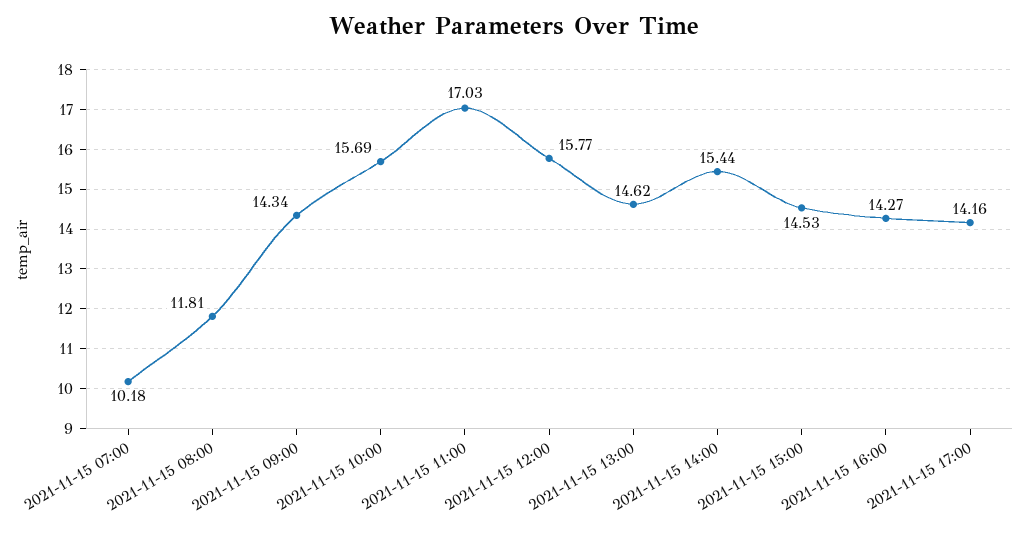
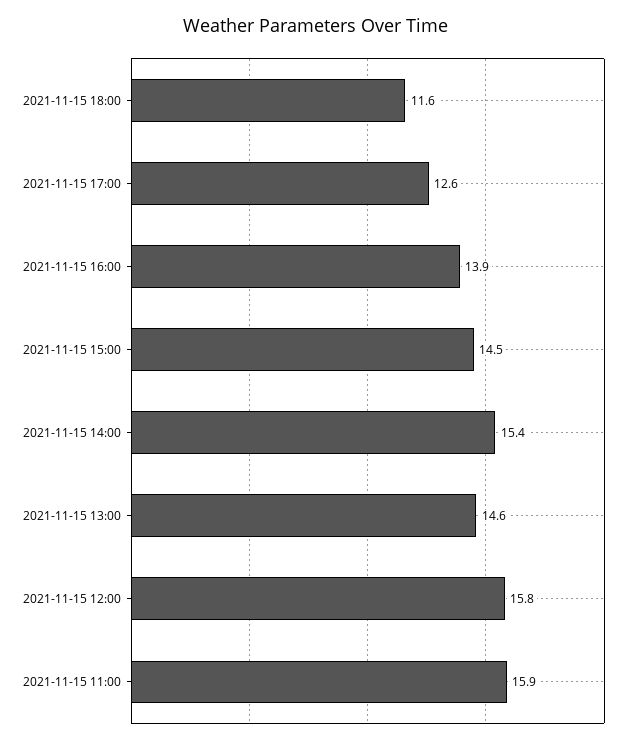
2021-11-15 07:00: 10.18 -> none
2021-11-15 08:00: 11.81 -> none
2021-11-15 09:00: 14.34 -> none
2021-11-15 10:00: 15.69 -> none
2021-11-15 11:00: 17.03 -> 15.9
2021-11-15 16:00: 14.27 -> 13.9
2021-11-15 17:00: 14.16 -> 12.6
2021-11-15 18:00: none -> 11.6

